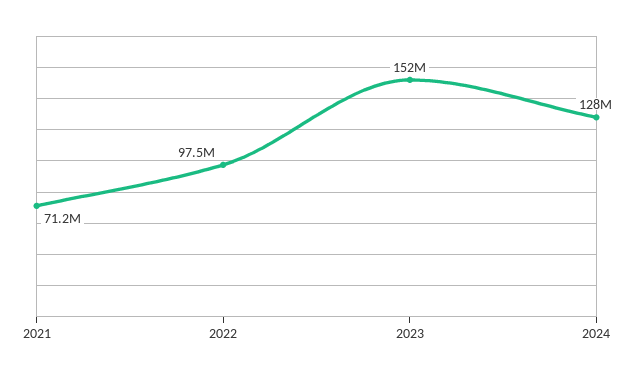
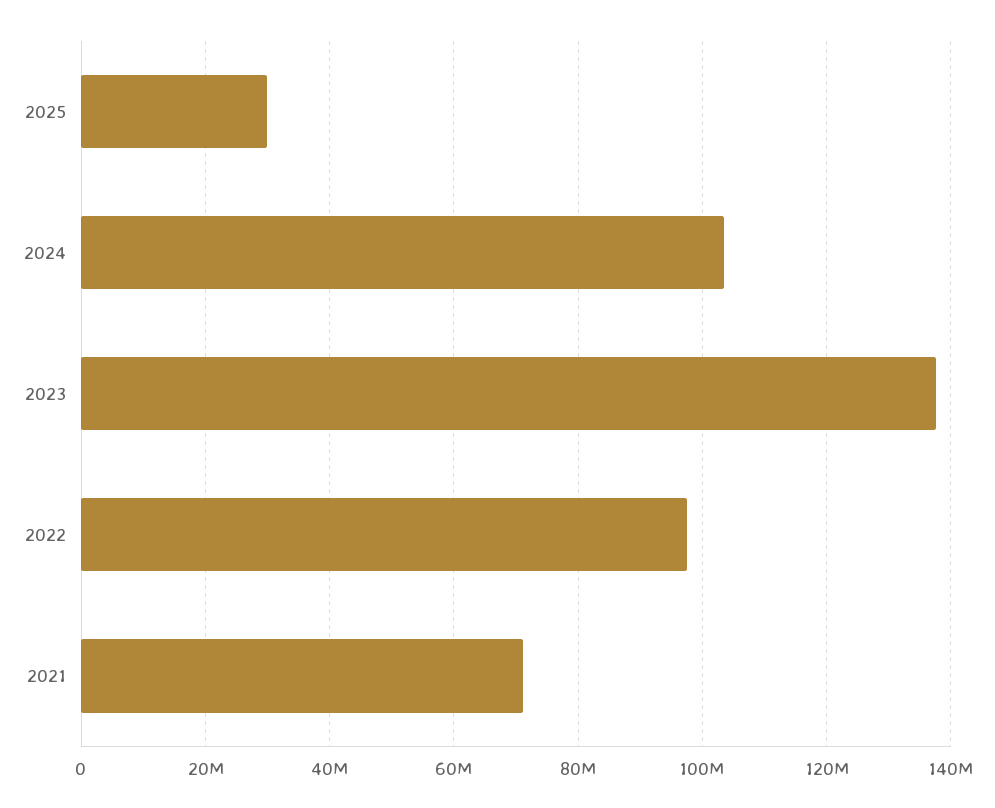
2023: 152000000 -> 138000000
2024: 128000000 -> 104000000
2025: none -> 30000000

